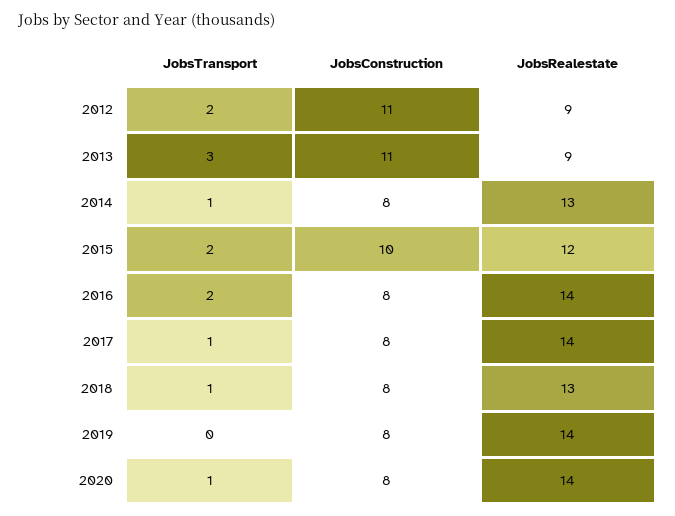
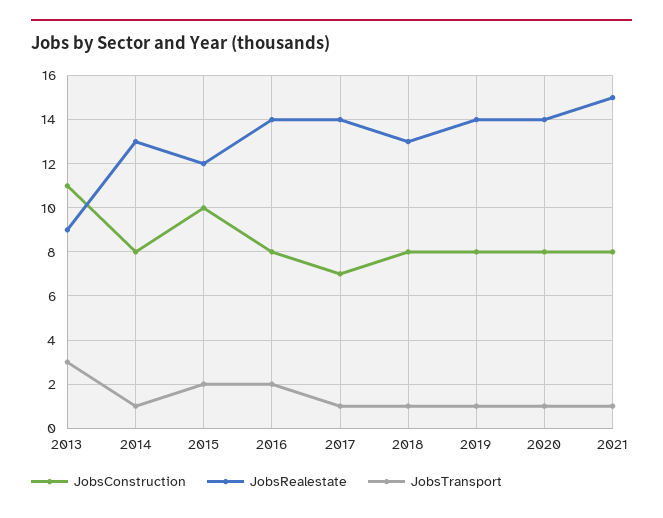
JobsTransport, 2012: 2 -> none
JobsConstruction, 2012: 11 -> none
JobsRealestate, 2012: 9 -> none
JobsConstruction, 2017: 8 -> 7
JobsTransport, 2019: 0 -> 1
JobsConstruction, 2021: none -> 8
JobsRealestate, 2021: none -> 15
JobsTransport, 2021: none -> 1

